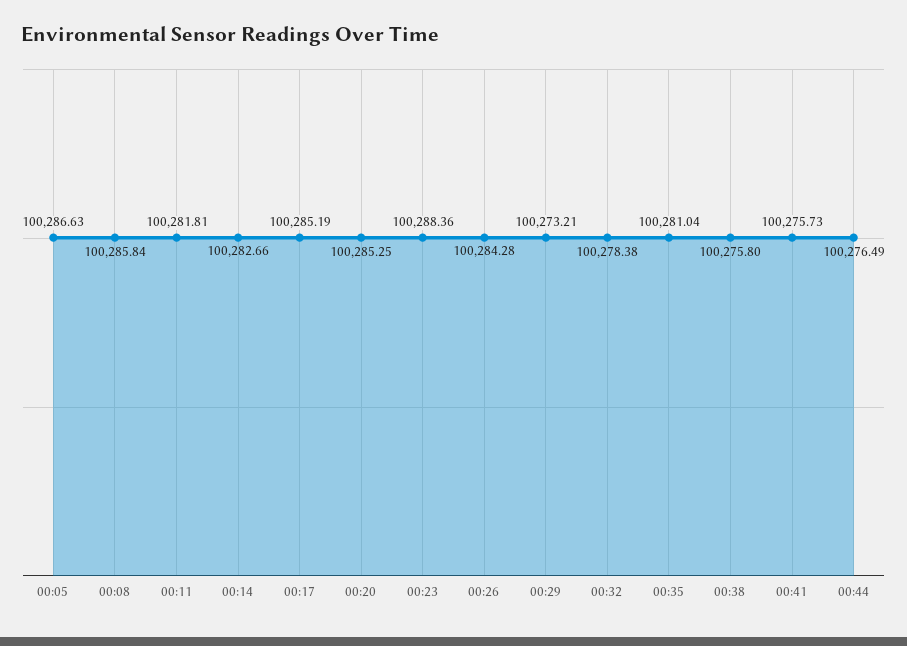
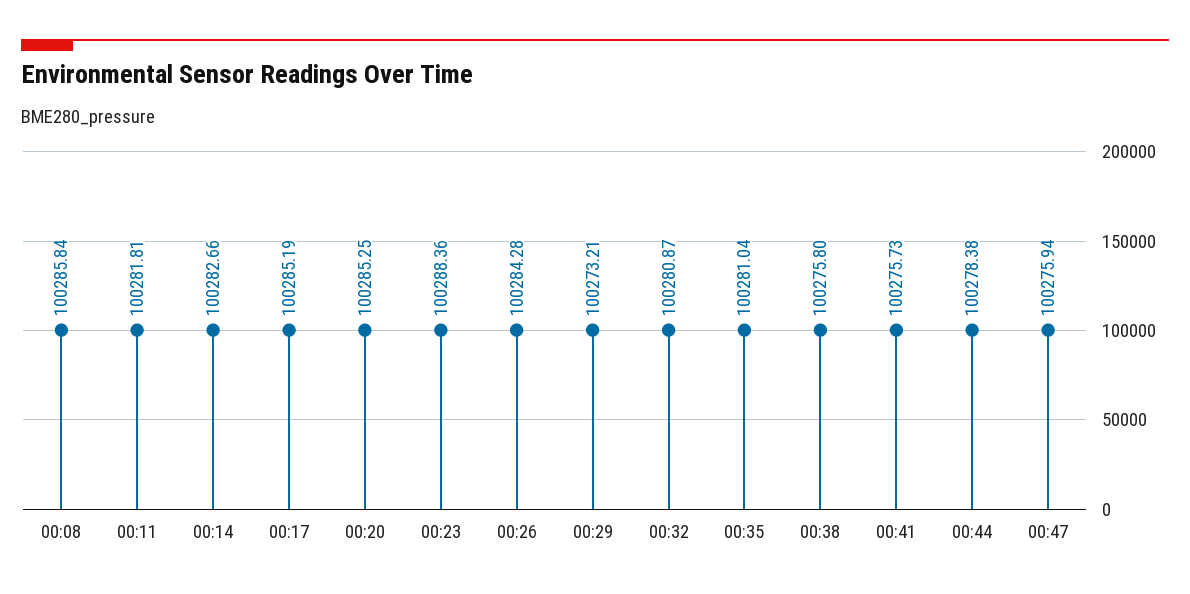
00:05: 100286.63 -> none
00:32: 100278.38 -> 100280.87
00:44: 100276.49 -> 100278.38
00:47: none -> 100275.94

